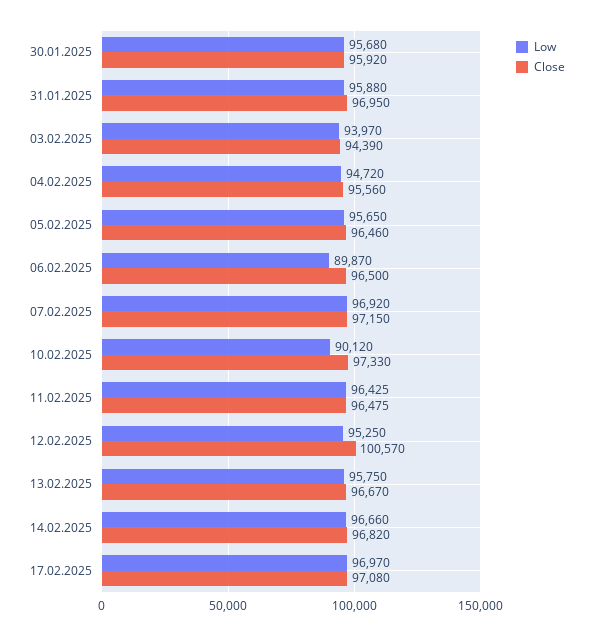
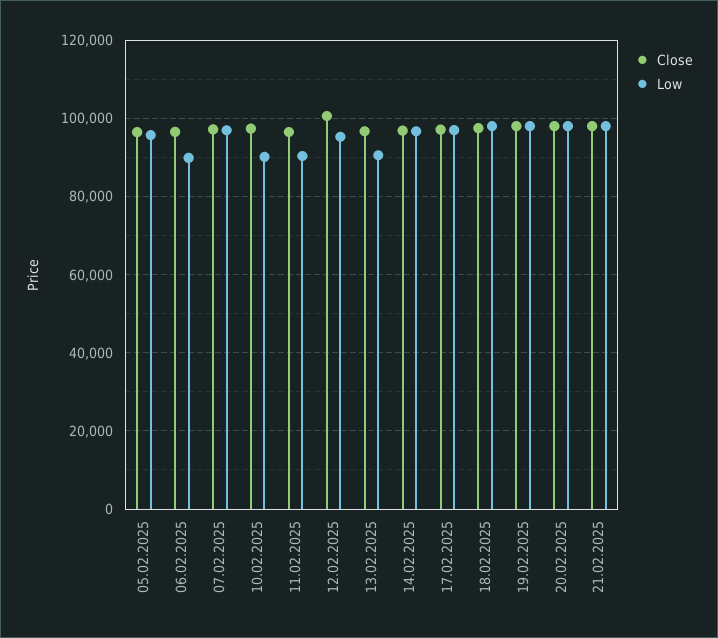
Low, 30.01.2025: 95680 -> none
Close, 30.01.2025: 95920 -> none
Low, 31.01.2025: 95880 -> none
Close, 31.01.2025: 96950 -> none
Low, 03.02.2025: 93970 -> none
Close, 03.02.2025: 94390 -> none
Low, 04.02.2025: 94720 -> none
Close, 04.02.2025: 95560 -> none
Low, 11.02.2025: 96425 -> 90000
Low, 13.02.2025: 95750 -> 90000
Close, 18.02.2025: none -> 98000
Low, 18.02.2025: none -> 98000
Close, 19.02.2025: none -> 98000
Low, 19.02.2025: none -> 98000
Close, 20.02.2025: none -> 98000
Low, 20.02.2025: none -> 98000
Close, 21.02.2025: none -> 98000
Low, 21.02.2025: none -> 98000

